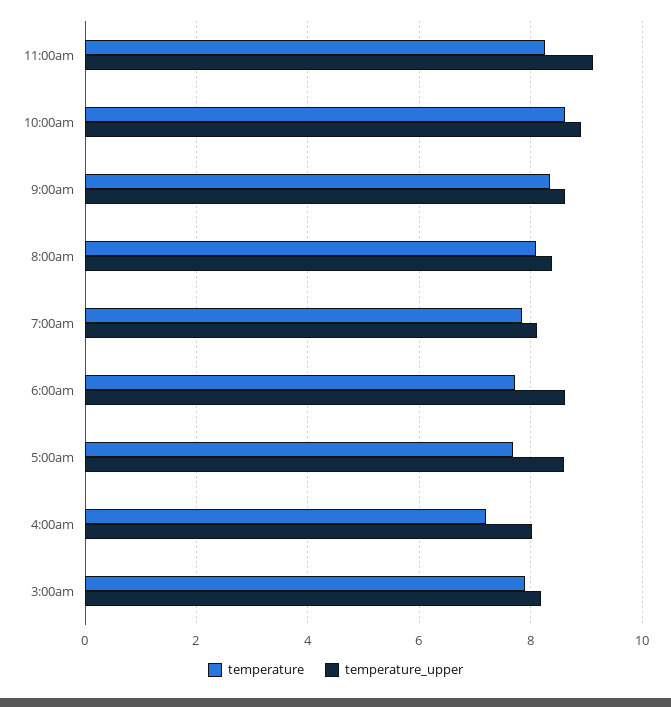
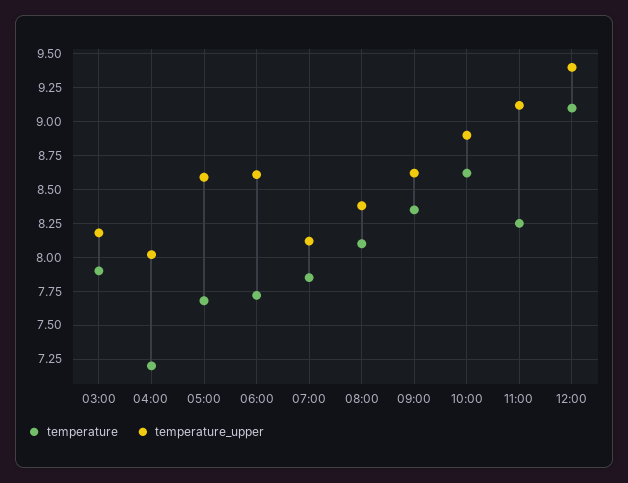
temperature, 12:00: none -> 9.1
temperature_upper, 12:00: none -> 9.4

